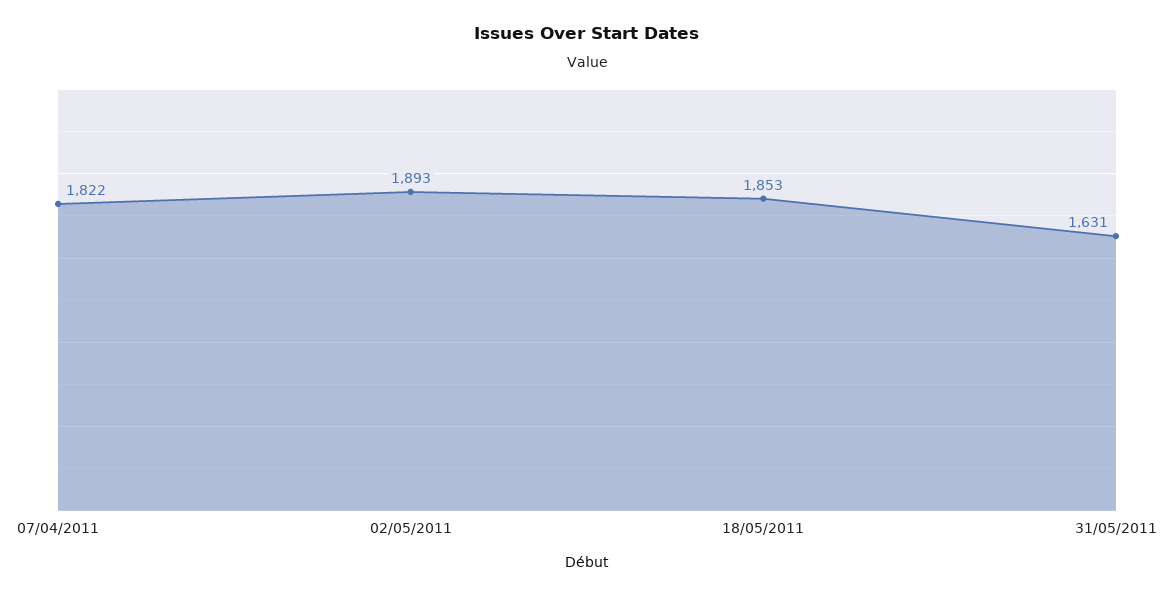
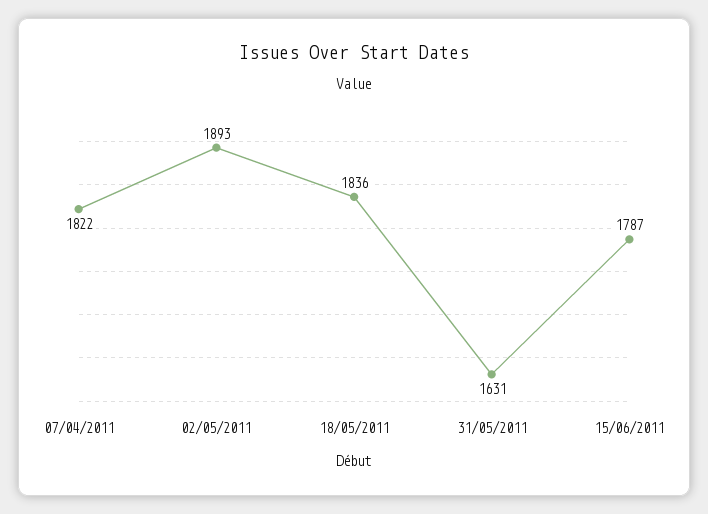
18/05/2011: 1853 -> 1836
15/06/2011: none -> 1787

